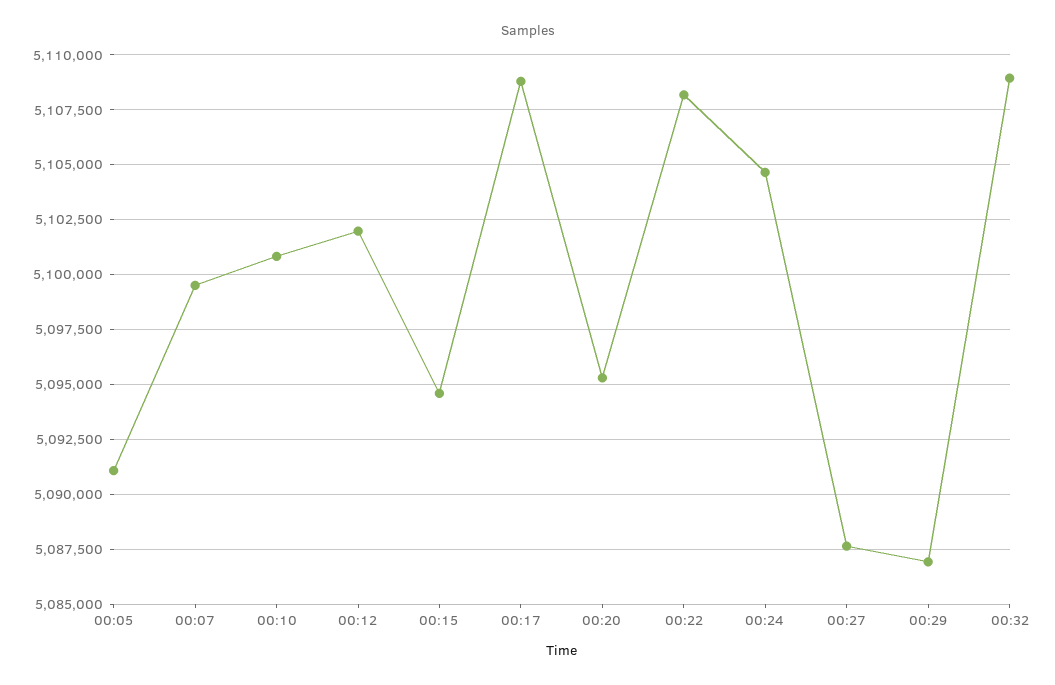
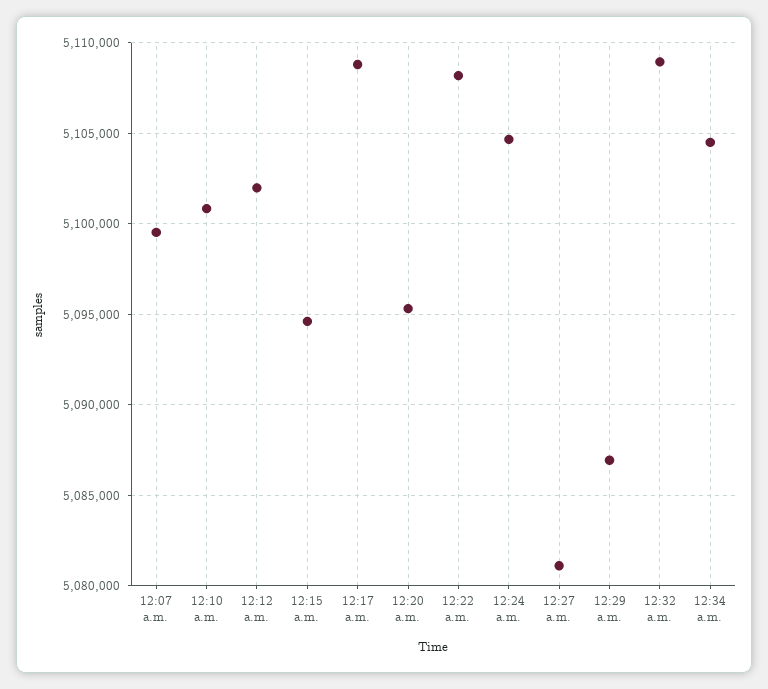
00:05: 5091000 -> none
00:27: 5087500 -> 5081000
12:34 a.m.: none -> 5104500

